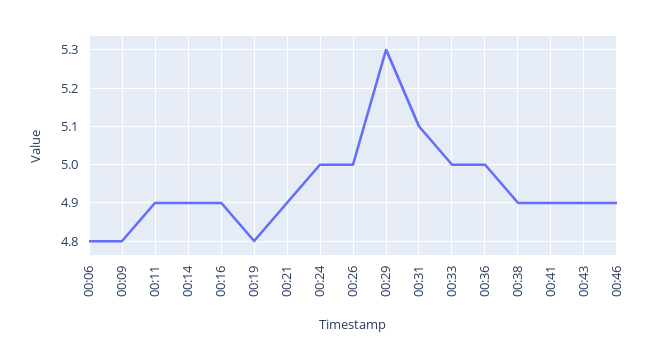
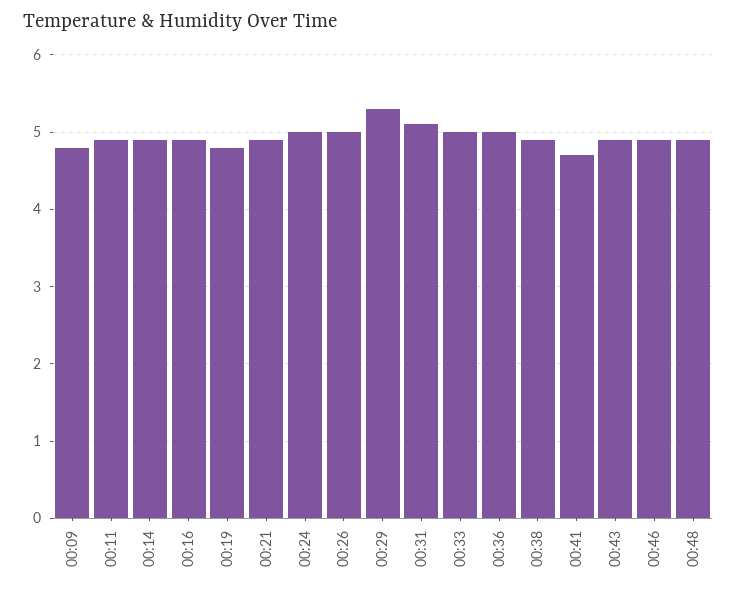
00:06: 4.8 -> none
00:41: 4.9 -> 4.7
00:48: none -> 4.9

